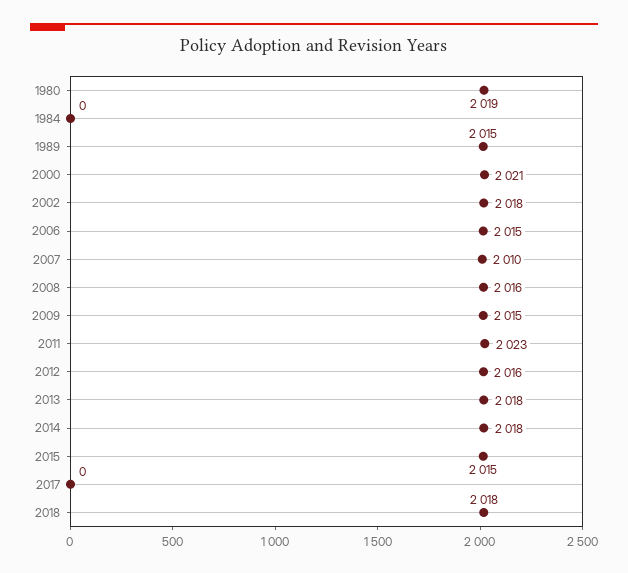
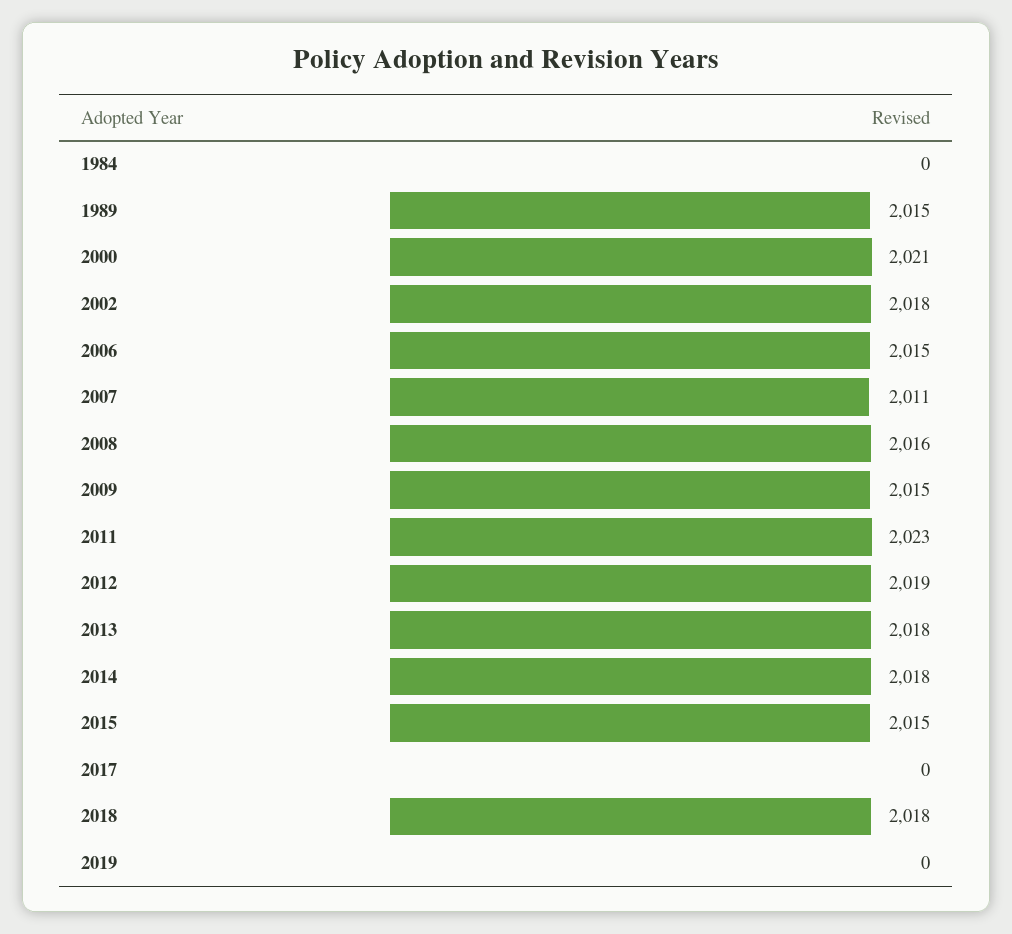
1980: 2019 -> none
2007: 2010 -> 2011
2012: 2016 -> 2019
2019: none -> 0

